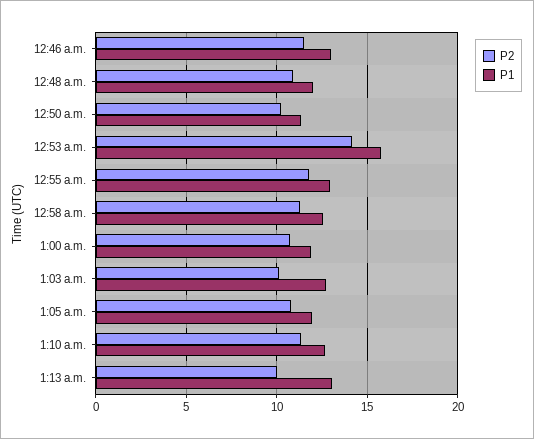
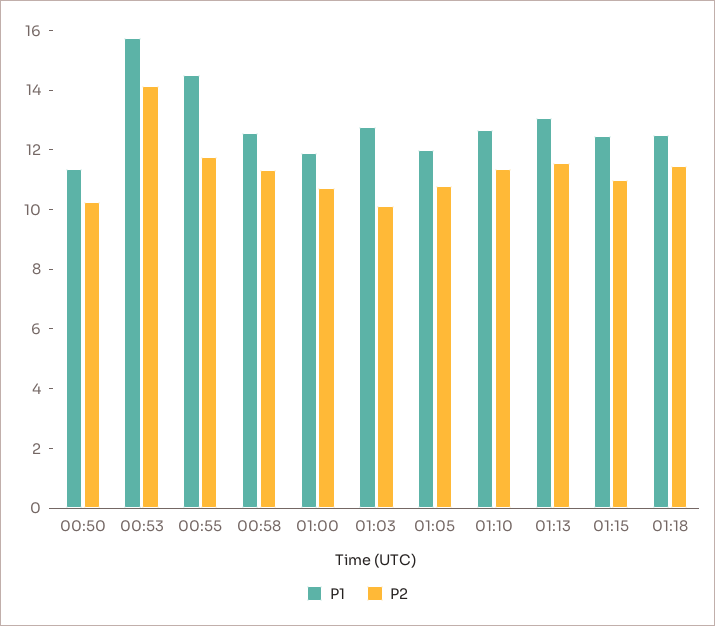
P2, 12:46 a.m.: 11.5 -> none
P1, 12:46 a.m.: 13 -> none
P2, 12:48 a.m.: 11 -> none
P1, 12:48 a.m.: 12 -> none
P1, 12:55 a.m.: 13 -> 14.5
P2, 1:13 a.m.: 10 -> 11.5
P1, 01:15: none -> 12.5
P2, 01:15: none -> 11
P1, 01:18: none -> 12.5
P2, 01:18: none -> 11.5

